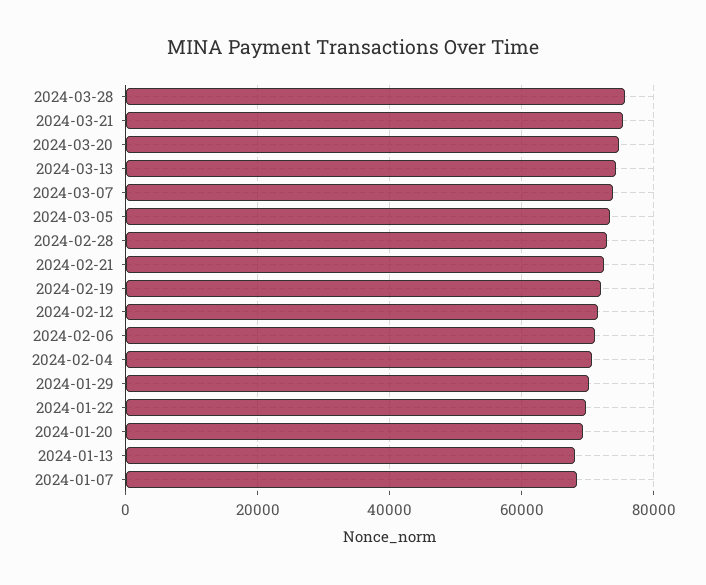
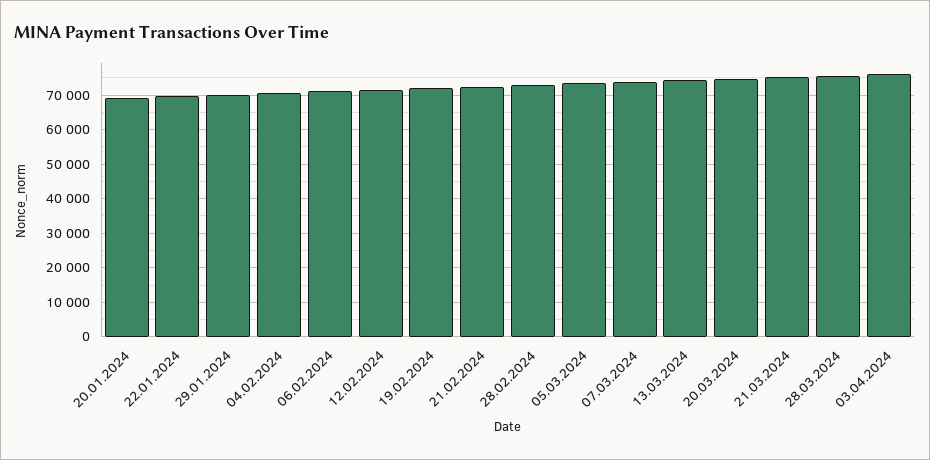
2024-01-13: 68000 -> none
2024-01-07: 68000 -> none
03.04.2024: none -> 76000

